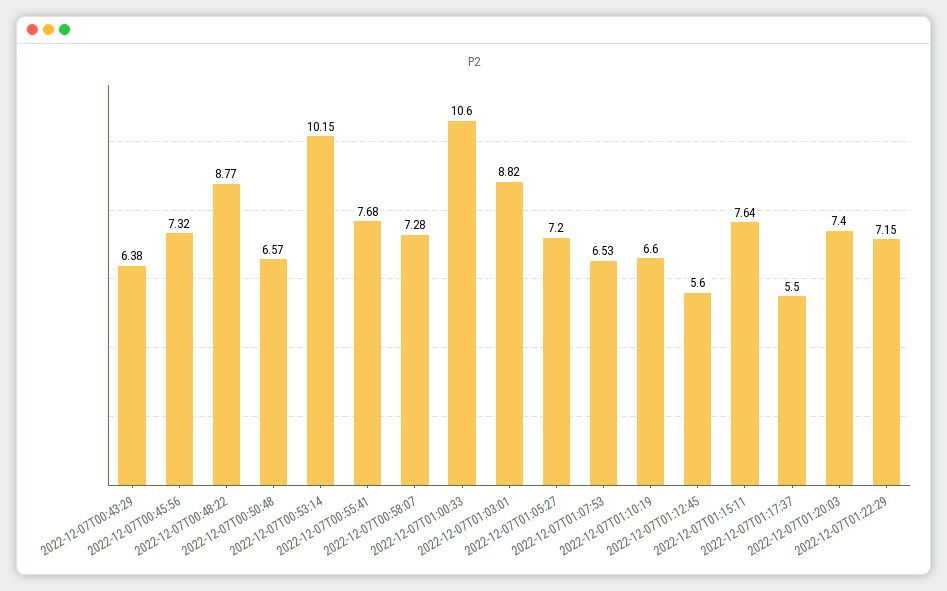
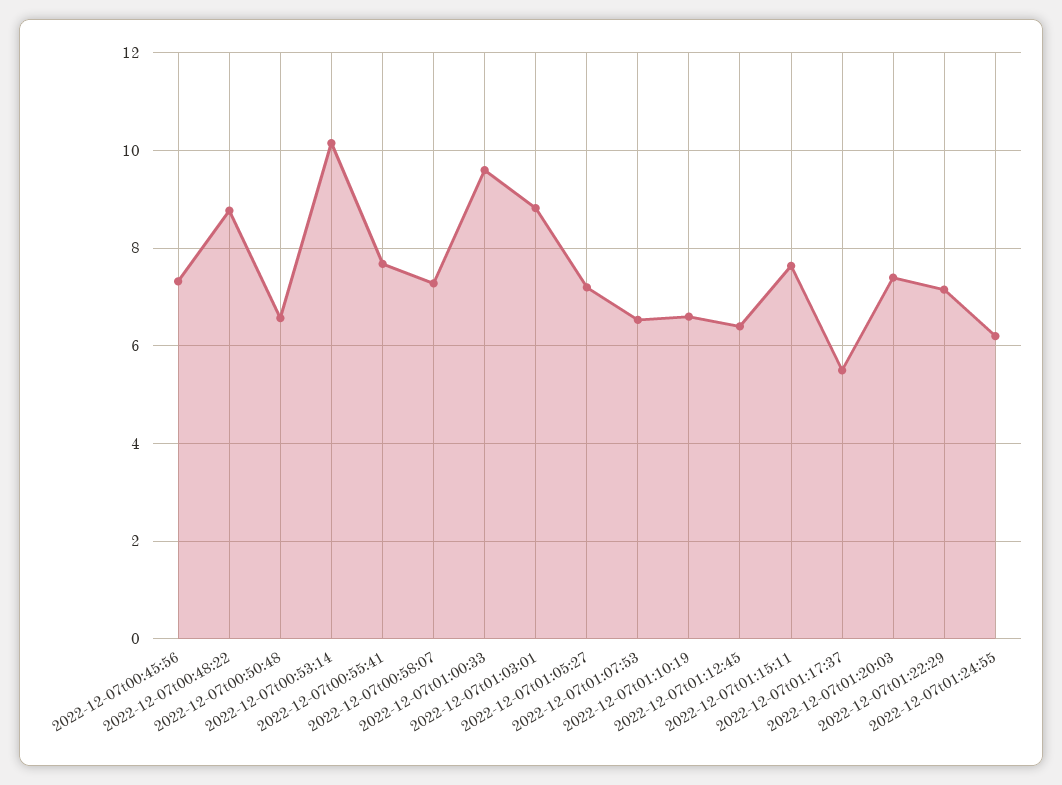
2022-12-07T00:43:29: 6.38 -> none
2022-12-07T01:00:33: 10.6 -> 9.6
2022-12-07T01:12:45: 5.6 -> 6.4
2022-12-07t01:24:55: none -> 6.2

